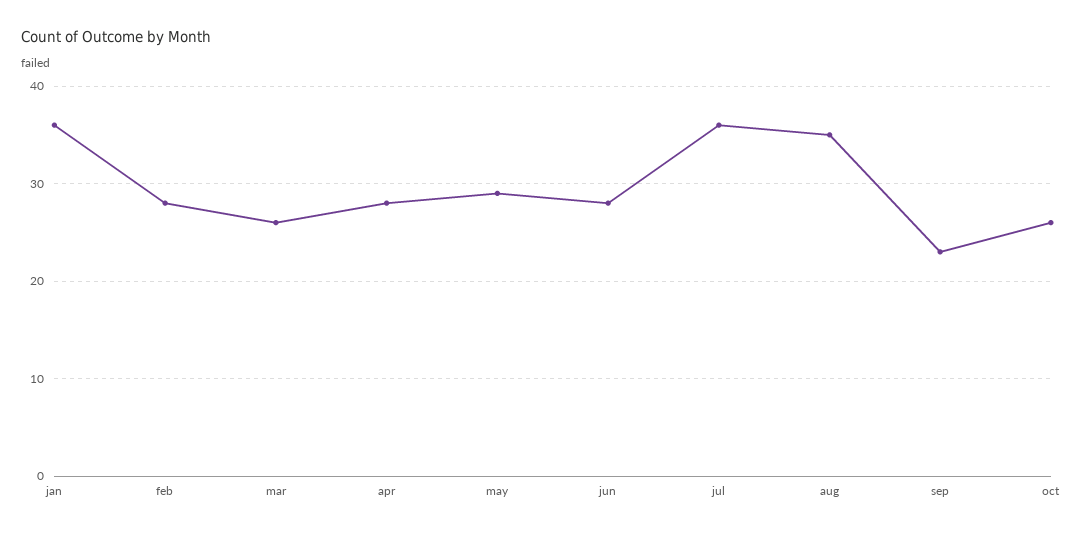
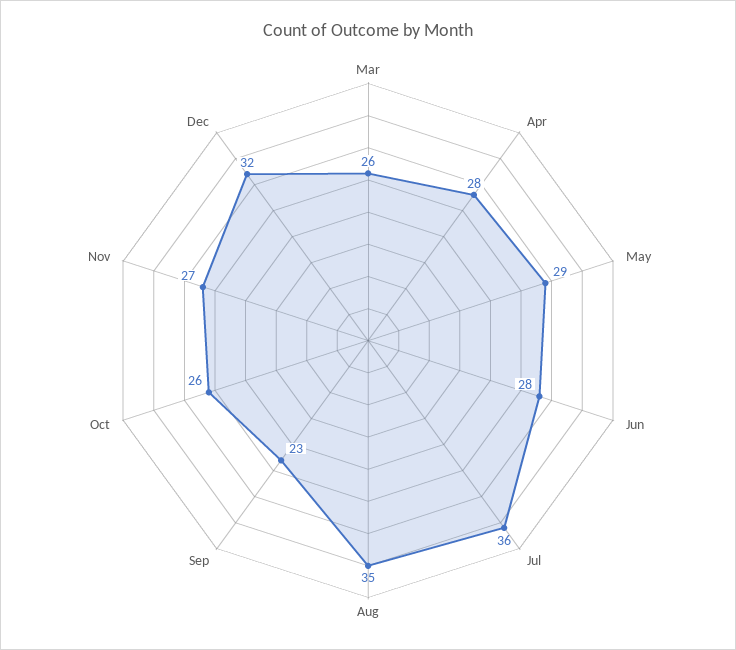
jan: 36 -> none
feb: 28 -> none
Nov: none -> 27
Dec: none -> 32

